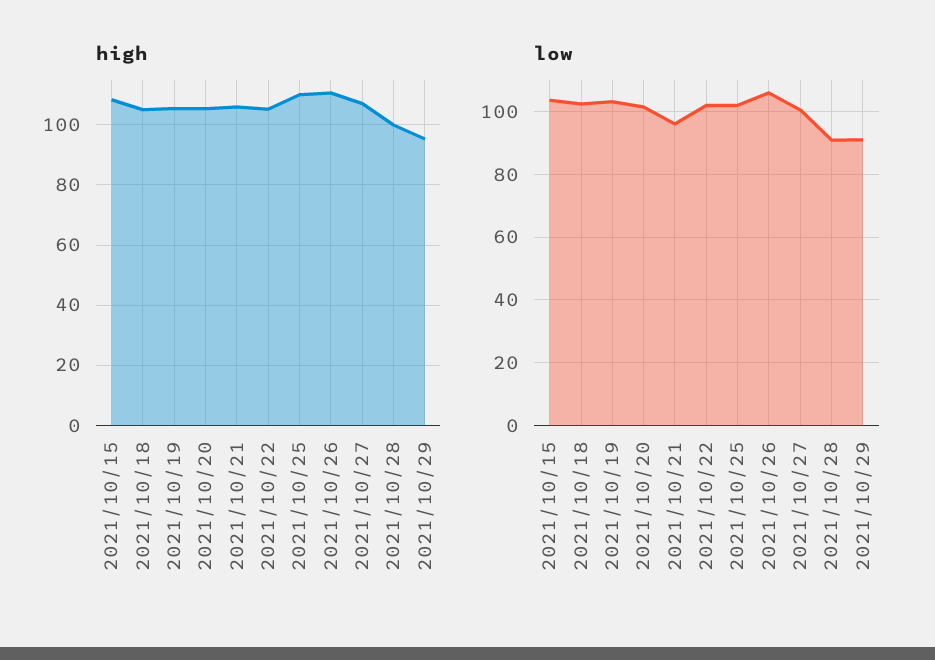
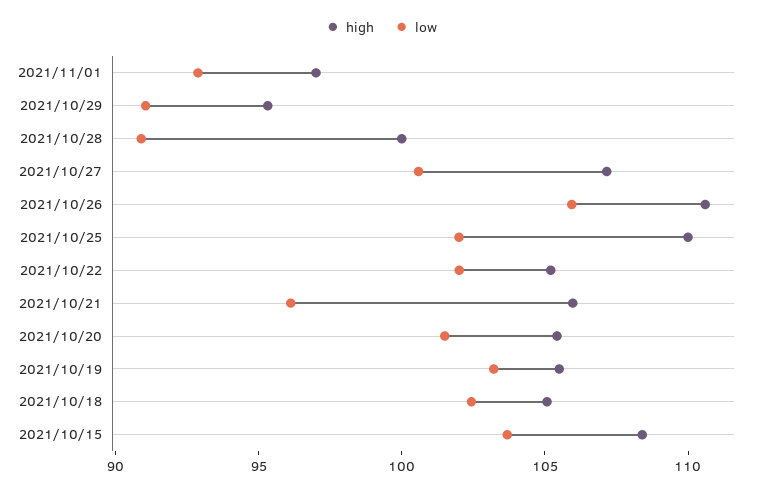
high, 2021/11/01: none -> 97
low, 2021/11/01: none -> 93

